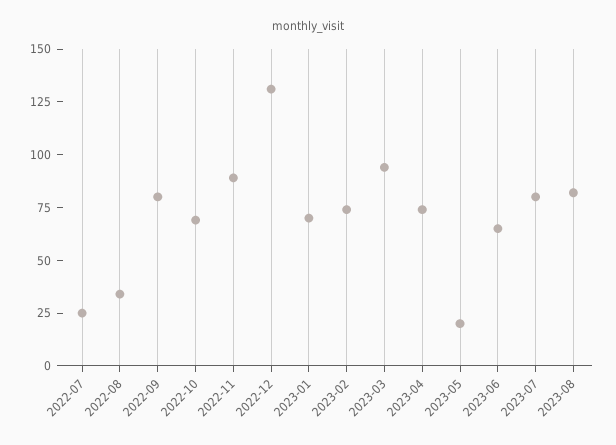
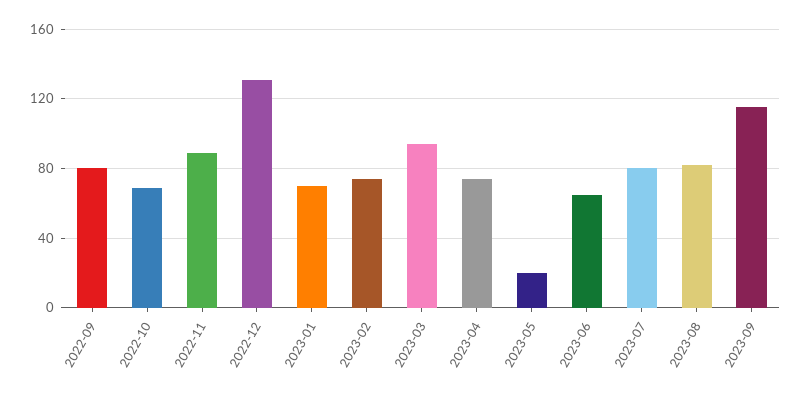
2022-07: 25 -> none
2022-08: 35 -> none
2023-09: none -> 115

